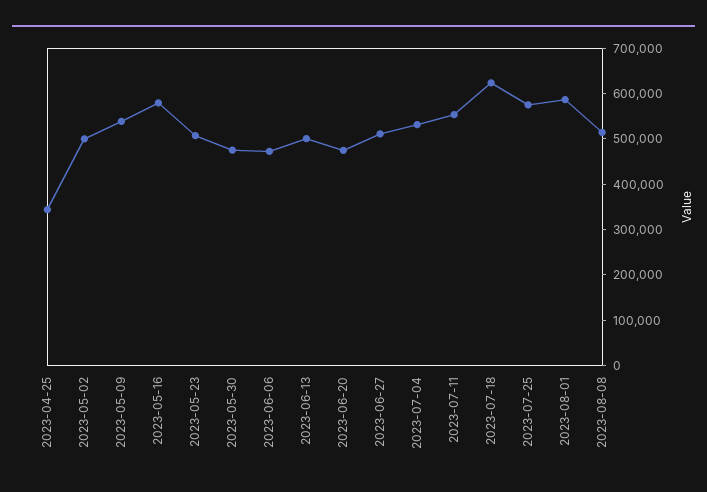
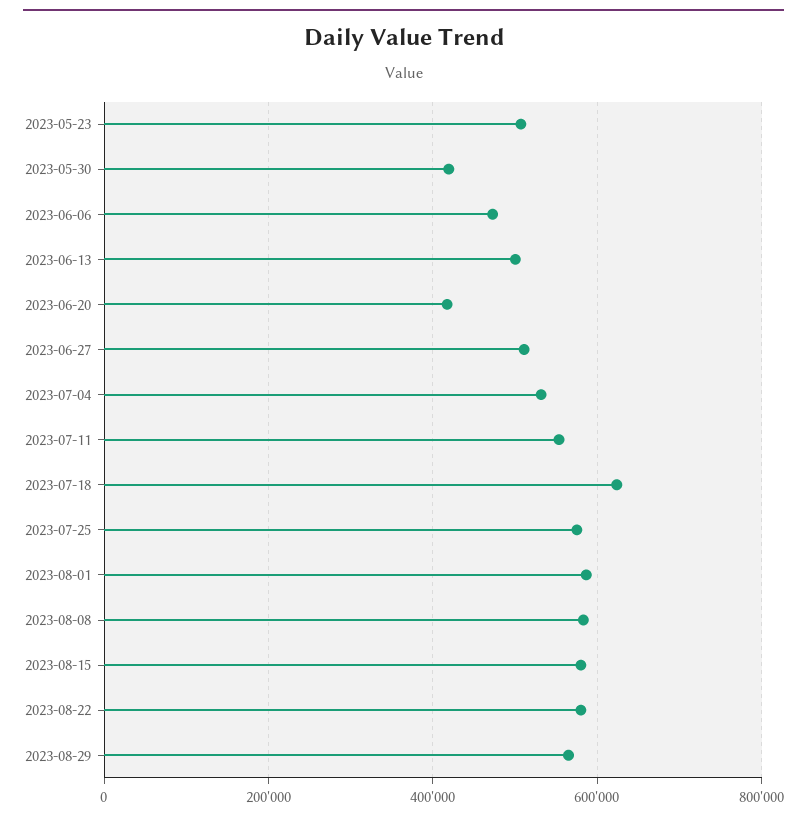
2023-04-25: 340000 -> none
2023-05-02: 500000 -> none
2023-05-09: 540000 -> none
2023-05-16: 580000 -> none
2023-05-30: 480000 -> 420000
2023-06-20: 480000 -> 420000
2023-08-08: 520000 -> 580000
2023-08-15: none -> 580000
2023-08-22: none -> 580000
2023-08-29: none -> 560000

